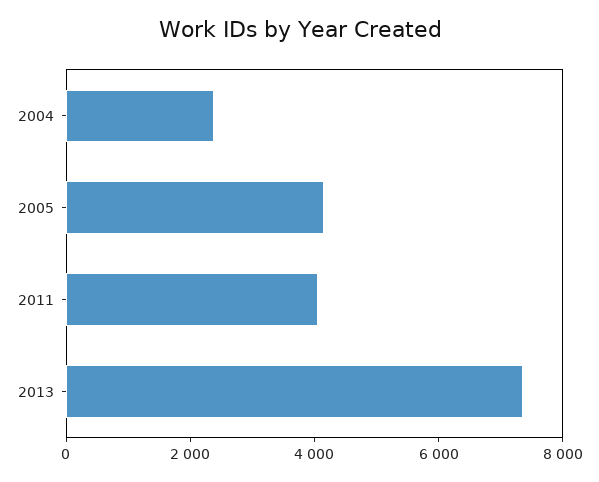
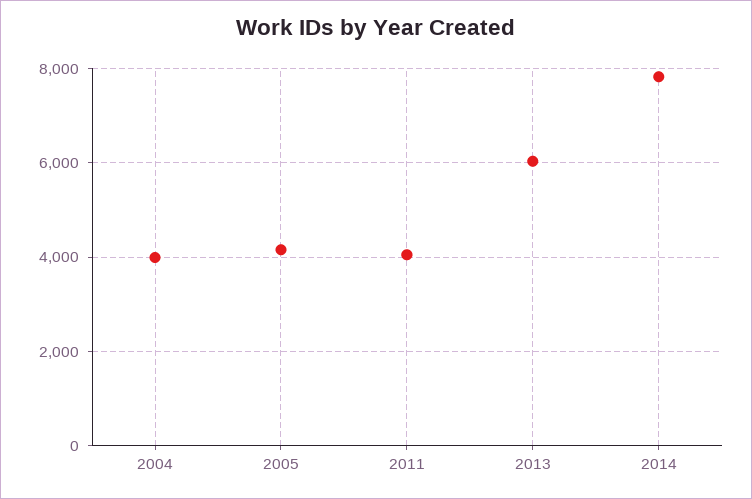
2004: 2500 -> 4000
2013: 7500 -> 6000
2014: none -> 7800

